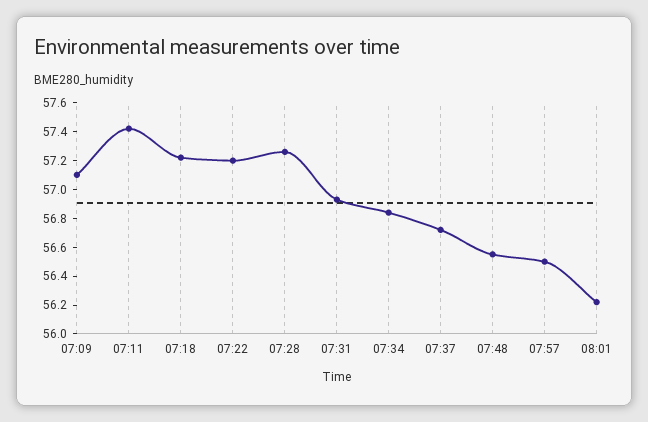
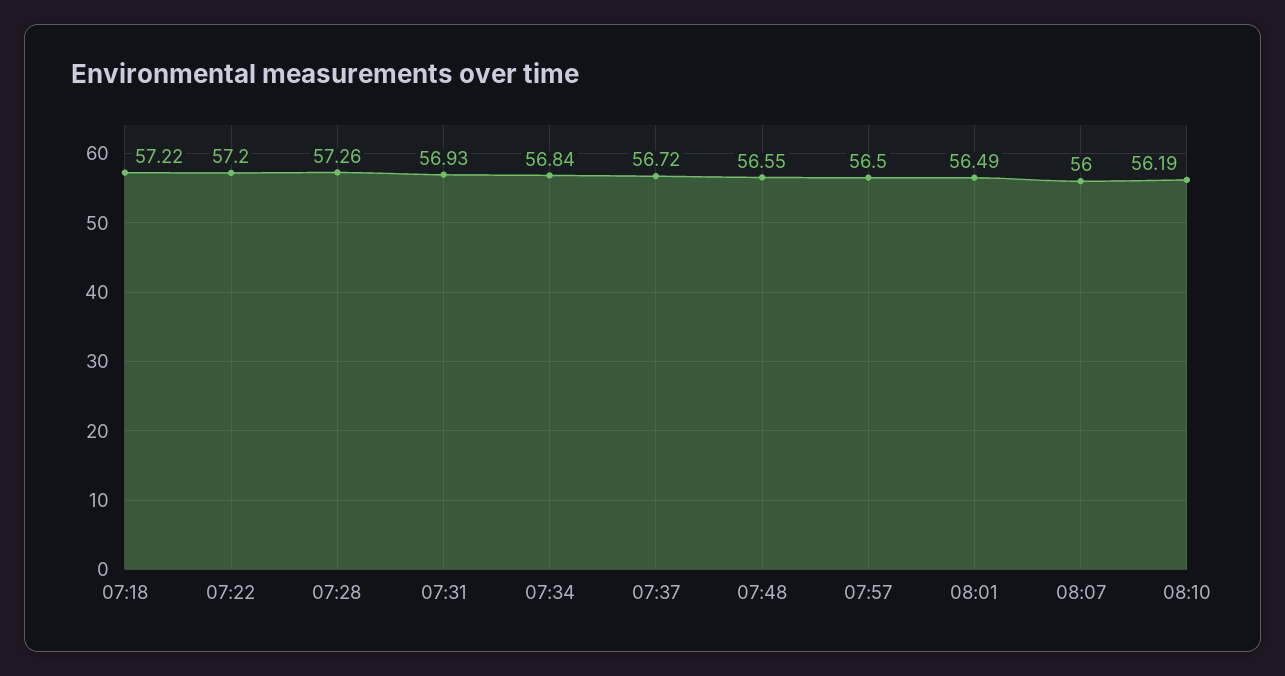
07:09: 57.1 -> none
07:11: 57.4 -> none
08:01: 56.2 -> 56.49
08:07: none -> 56
08:10: none -> 56.19

